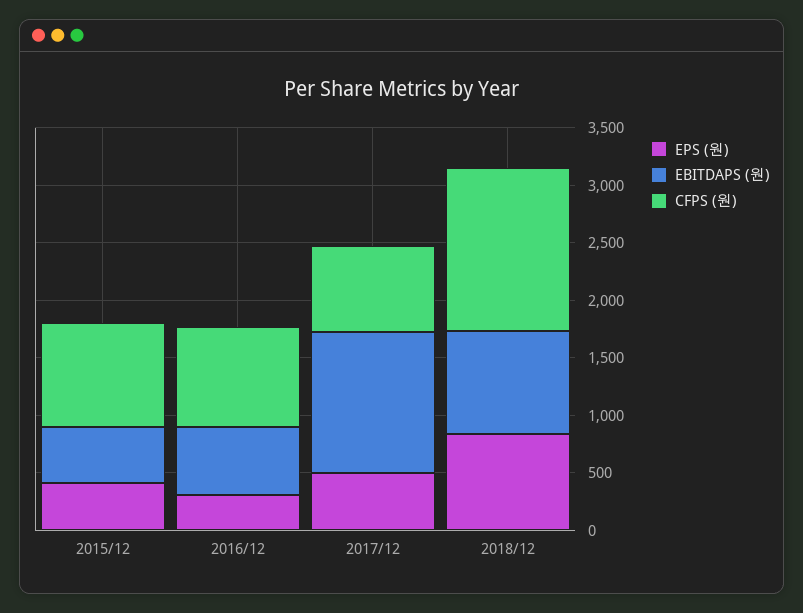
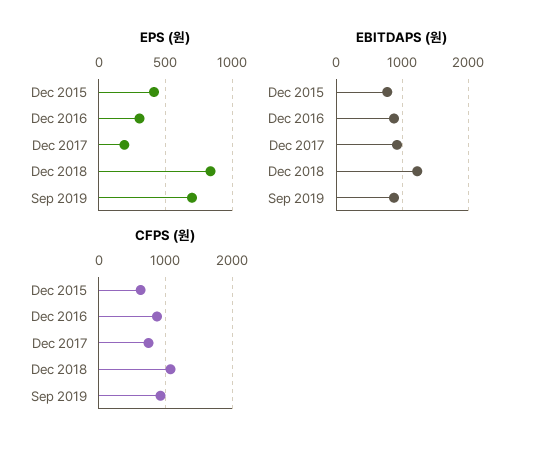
EBITDAPS (원), 2015/12: 500 -> 800
CFPS (원), 2015/12: 900 -> 600
EBITDAPS (원), 2016/12: 600 -> 900
EPS (원), 2017/12: 500 -> 200
EBITDAPS (원), 2017/12: 1200 -> 900
EBITDAPS (원), 2018/12: 900 -> 1200
CFPS (원), 2018/12: 1400 -> 1100
EPS (원), Sep 2019: none -> 700
EBITDAPS (원), Sep 2019: none -> 900
CFPS (원), Sep 2019: none -> 900

